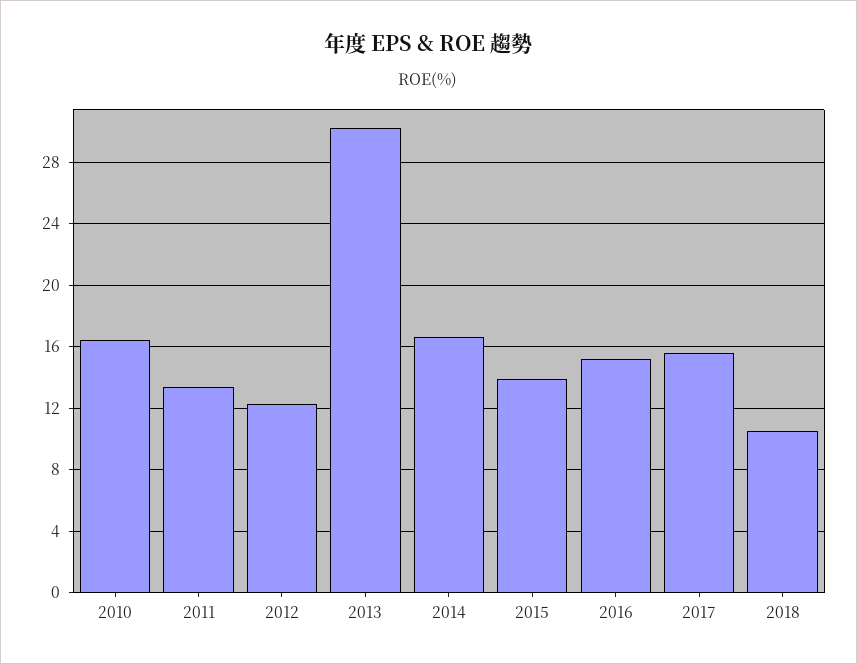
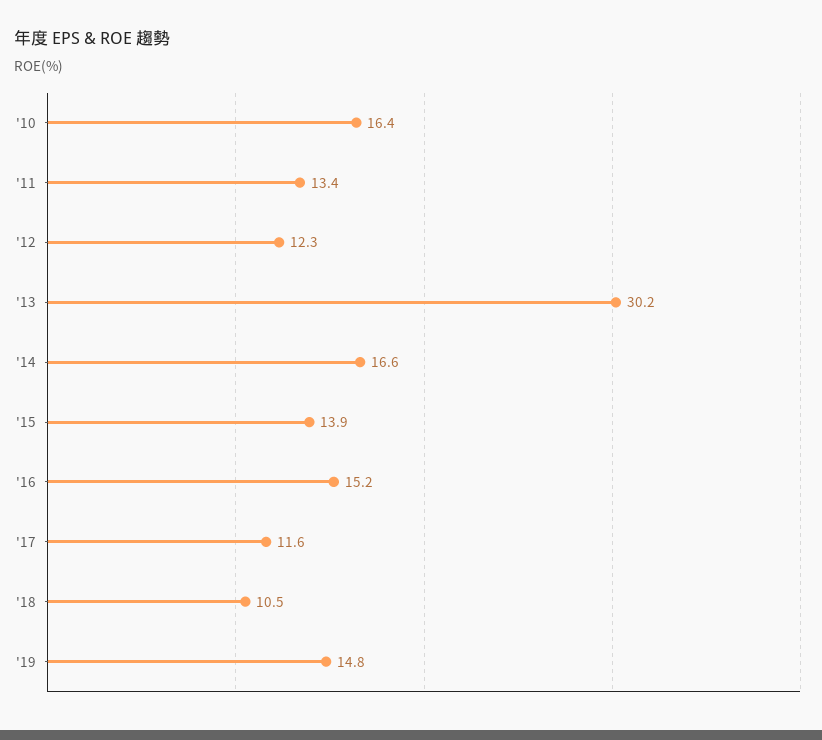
2017: 15.5 -> 11.6
'19: none -> 14.8

